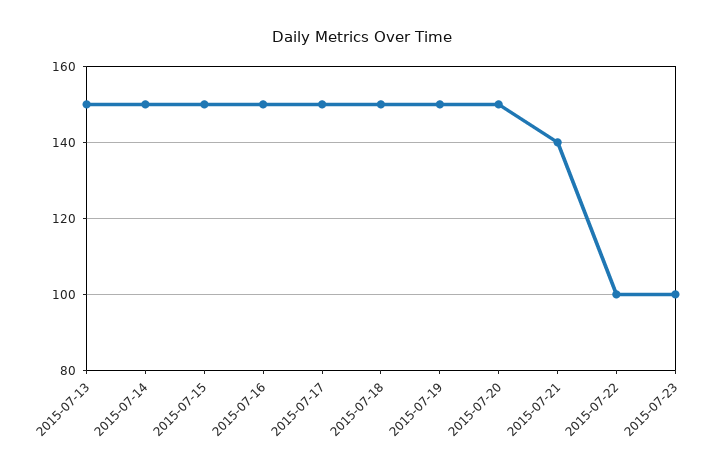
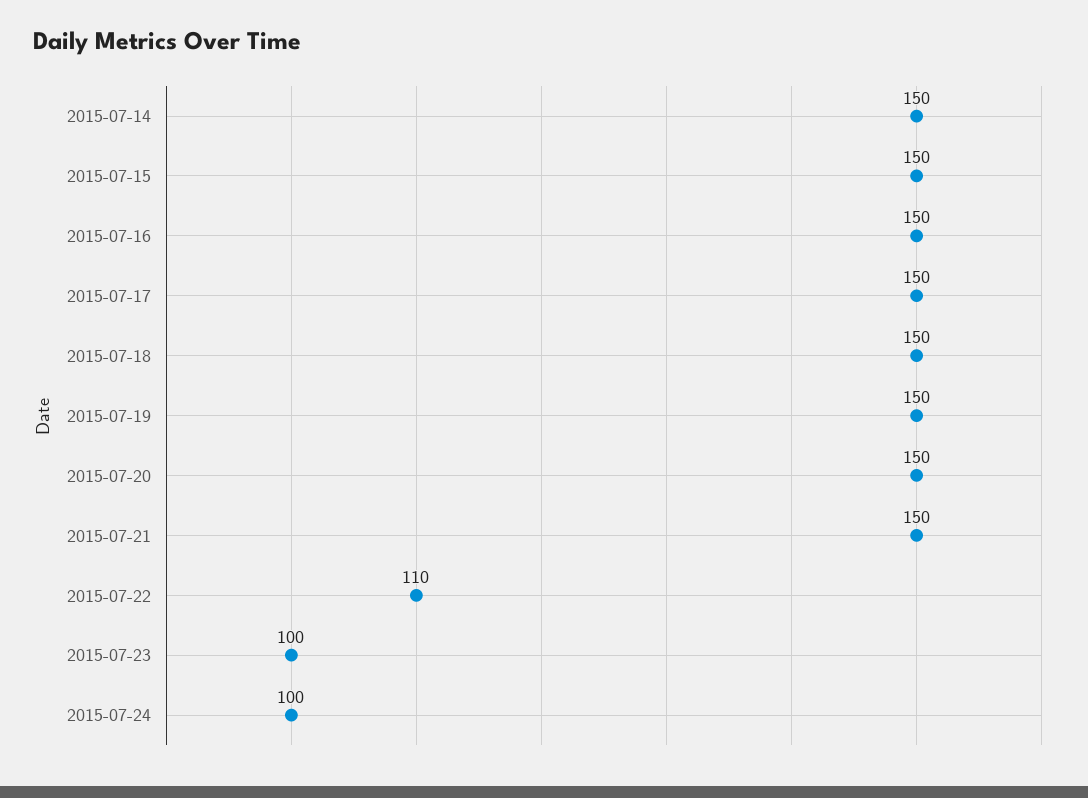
2015-07-13: 150 -> none
2015-07-21: 140 -> 150
2015-07-22: 100 -> 110
2015-07-24: none -> 100

